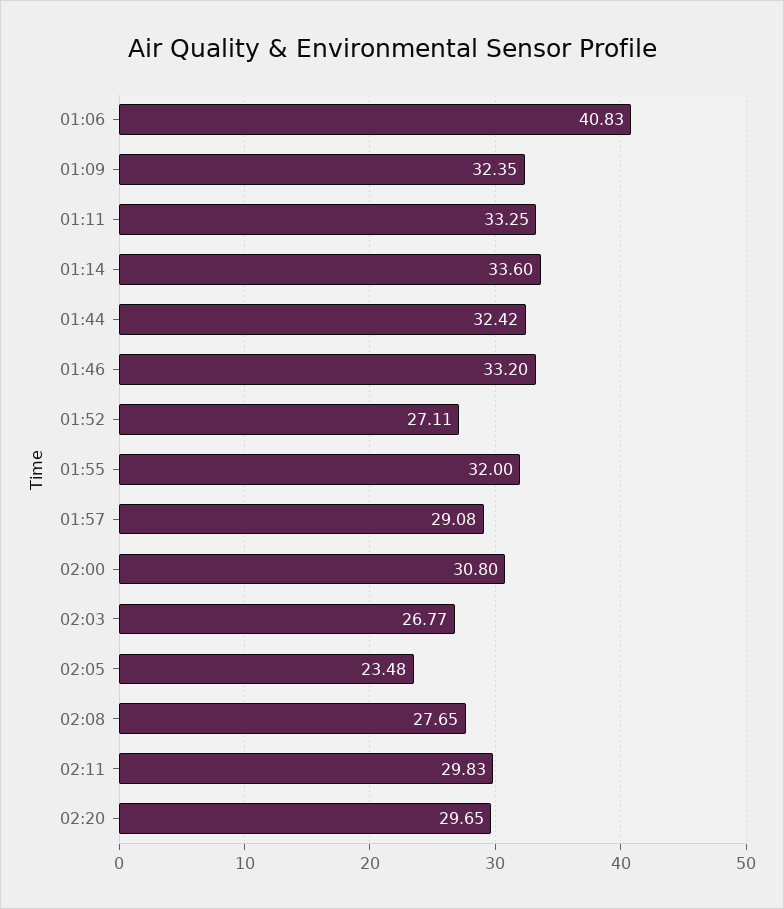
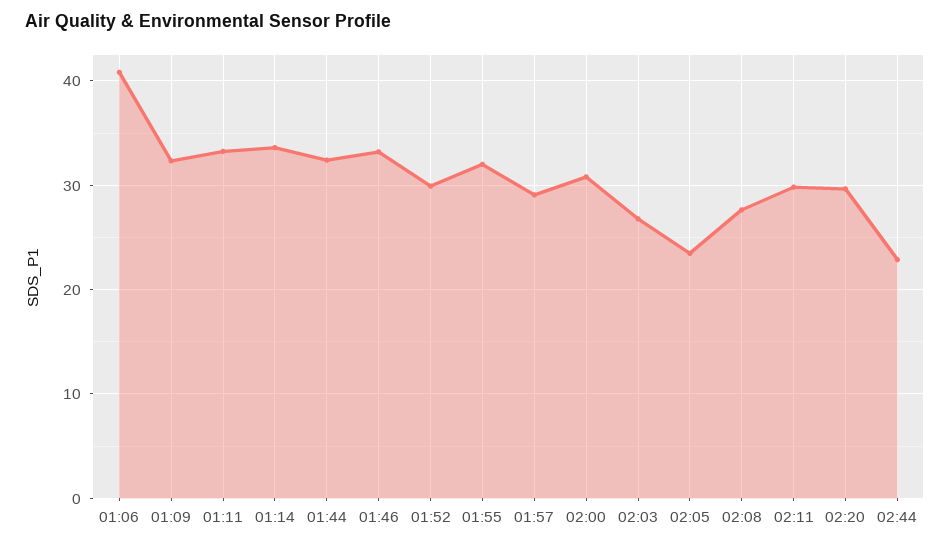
01:52: 27.11 -> 30
02:44: none -> 23

